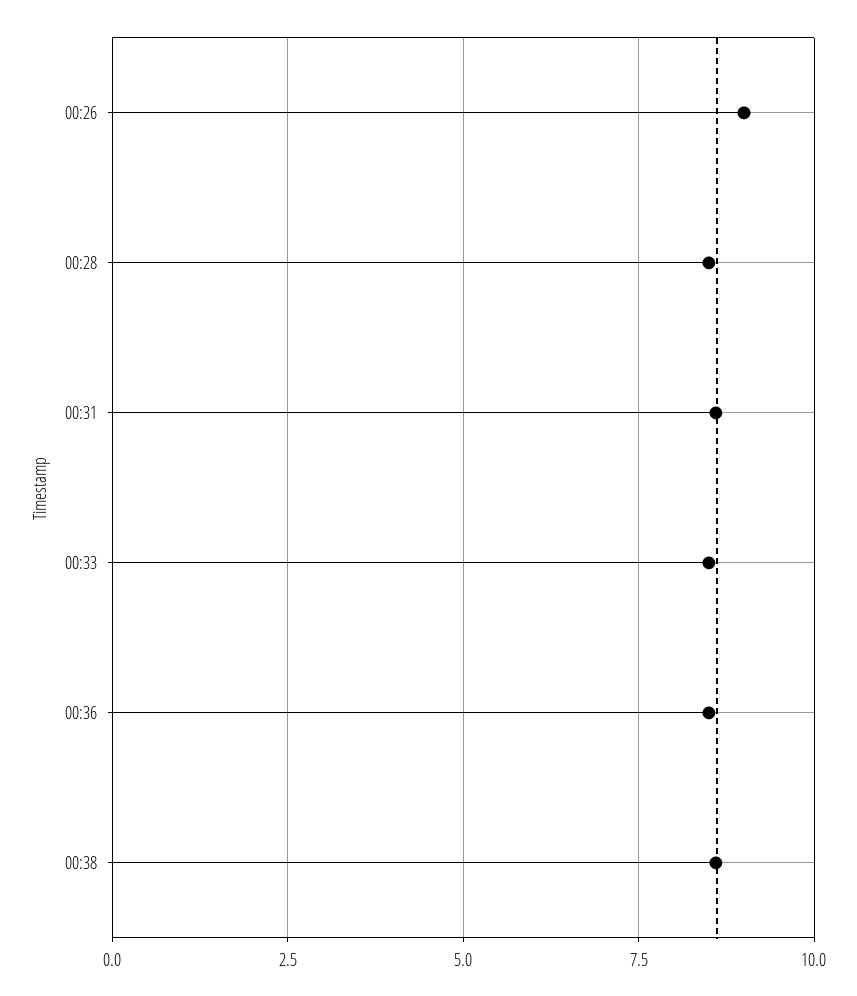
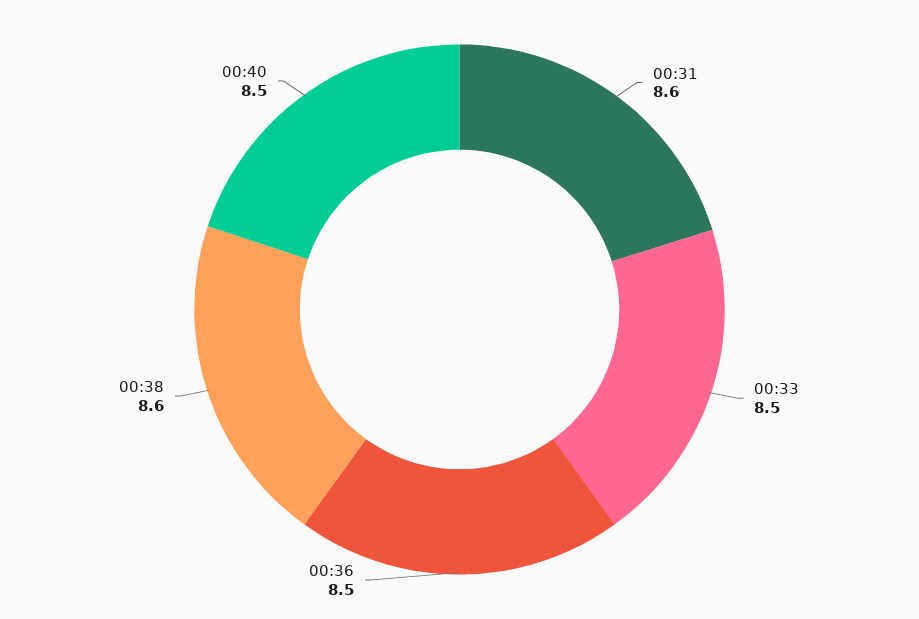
00:26: 9 -> none
00:28: 8.5 -> none
00:40: none -> 8.5

